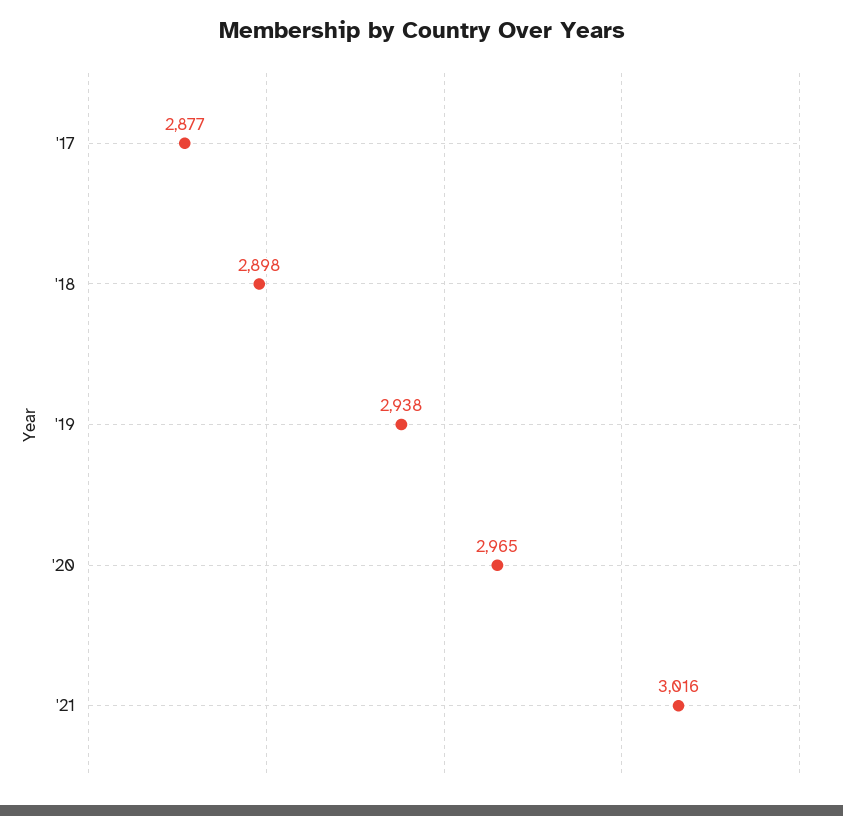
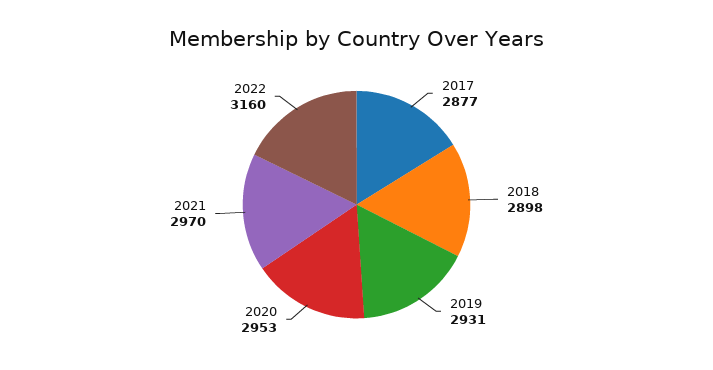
'19: 2938 -> 2931
'20: 2965 -> 2953
'21: 3016 -> 2970
2022: none -> 3160

